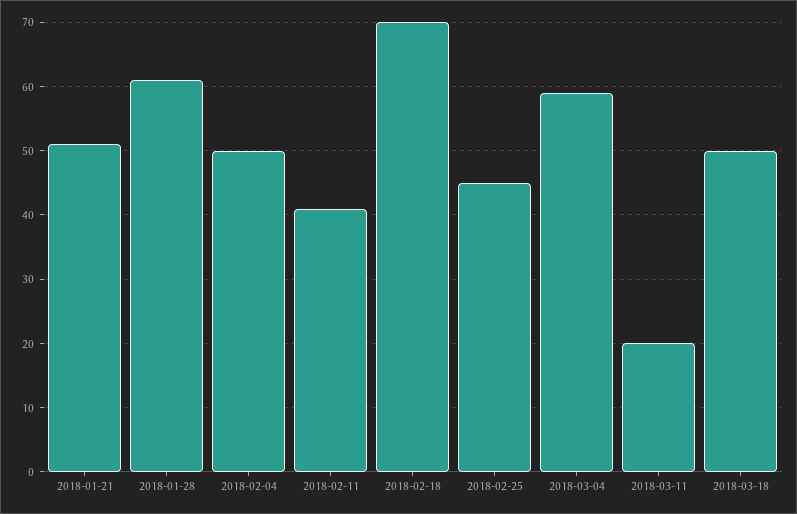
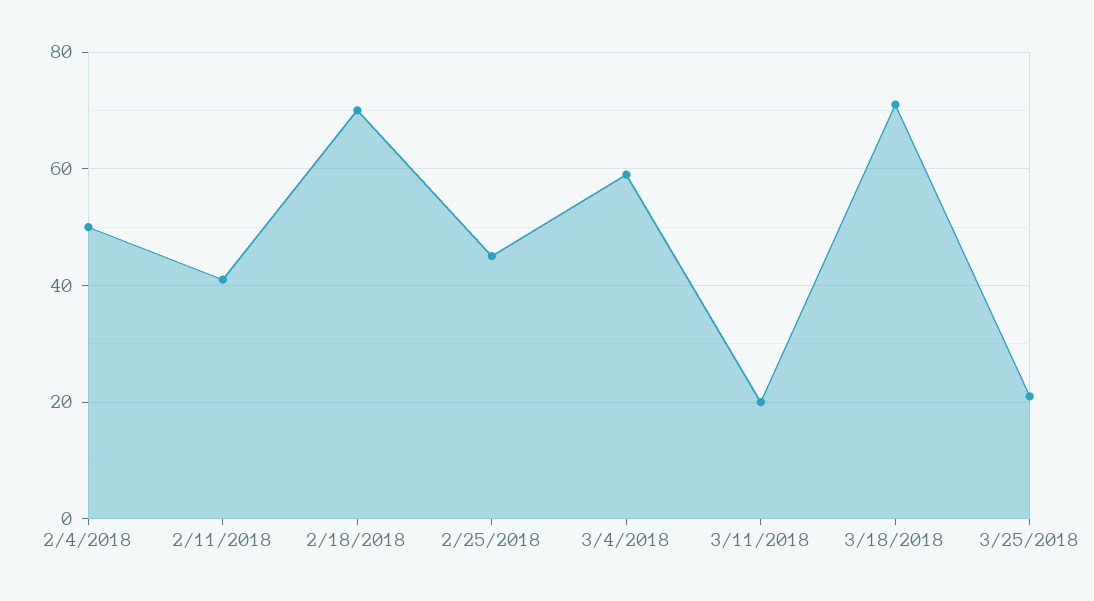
2018-01-21: 51 -> none
2018-01-28: 61 -> none
2018-03-18: 50 -> 70
3/25/2018: none -> 20

